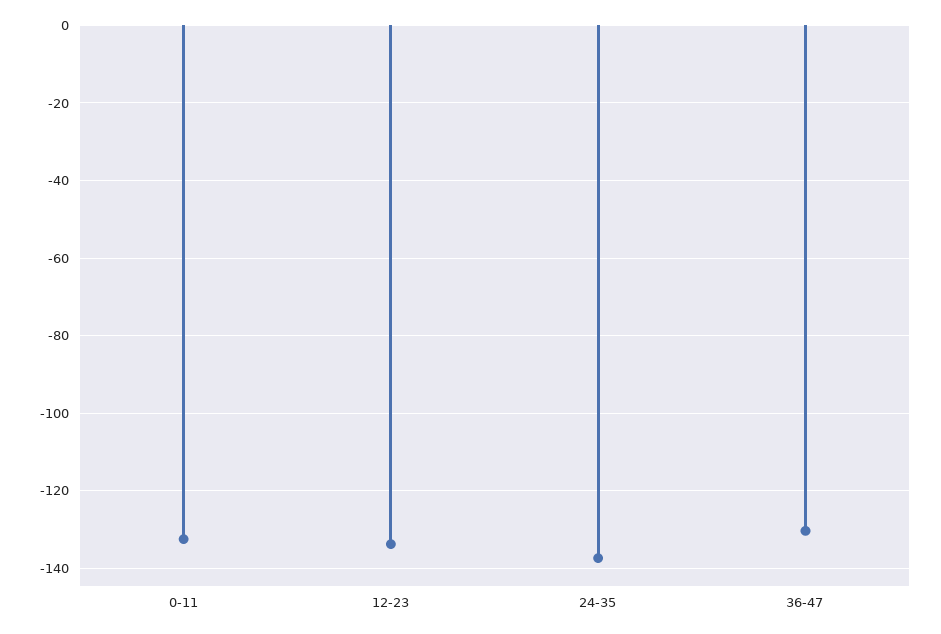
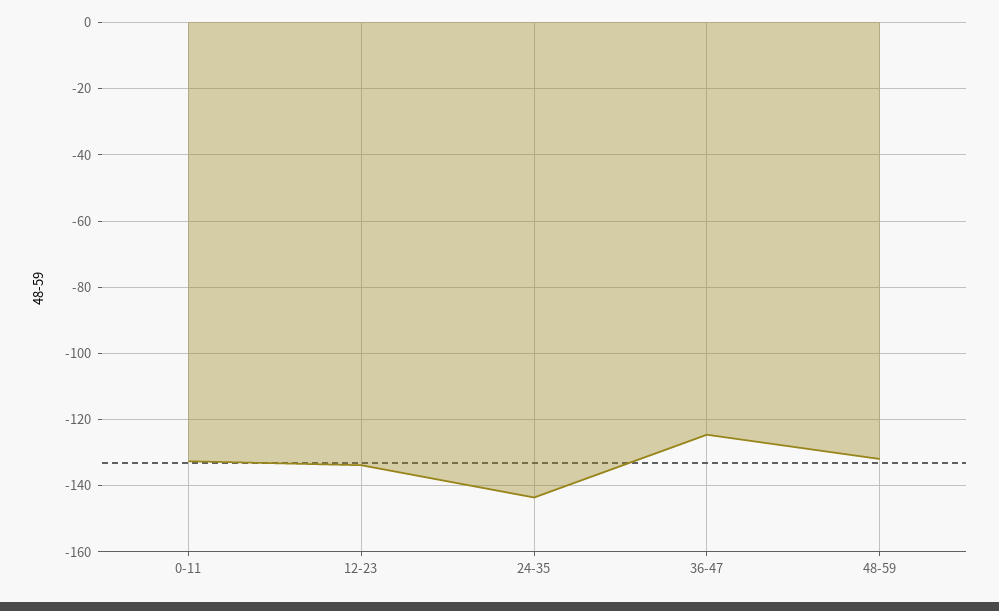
24-35: -138 -> -144
36-47: -130 -> -124
48-59: none -> -132

